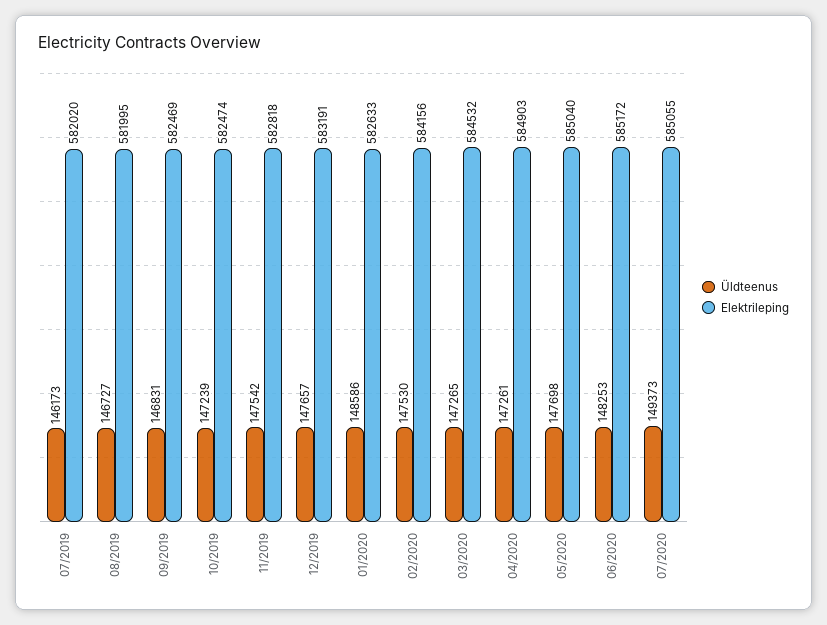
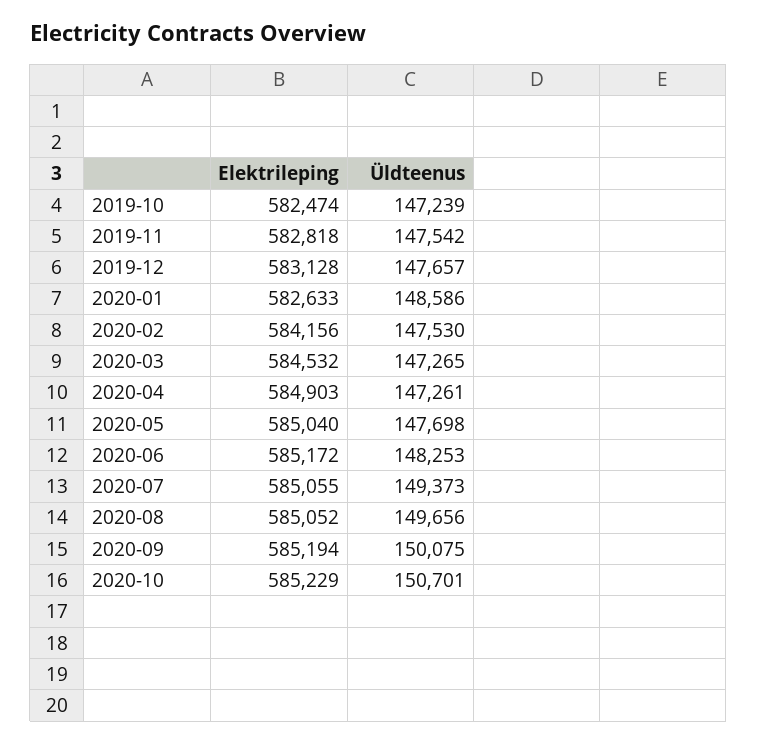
Üldteenus, 07/2019: 146173 -> none
Elektrileping, 07/2019: 582020 -> none
Üldteenus, 08/2019: 146727 -> none
Elektrileping, 08/2019: 581995 -> none
Üldteenus, 09/2019: 146831 -> none
Elektrileping, 09/2019: 582469 -> none
Elektrileping, 12/2019: 583191 -> 583128
Elektrileping, 2020-08: none -> 585052
Üldteenus, 2020-08: none -> 149656
Elektrileping, 2020-09: none -> 585194
Üldteenus, 2020-09: none -> 150075
Elektrileping, 2020-10: none -> 585229
Üldteenus, 2020-10: none -> 150701

